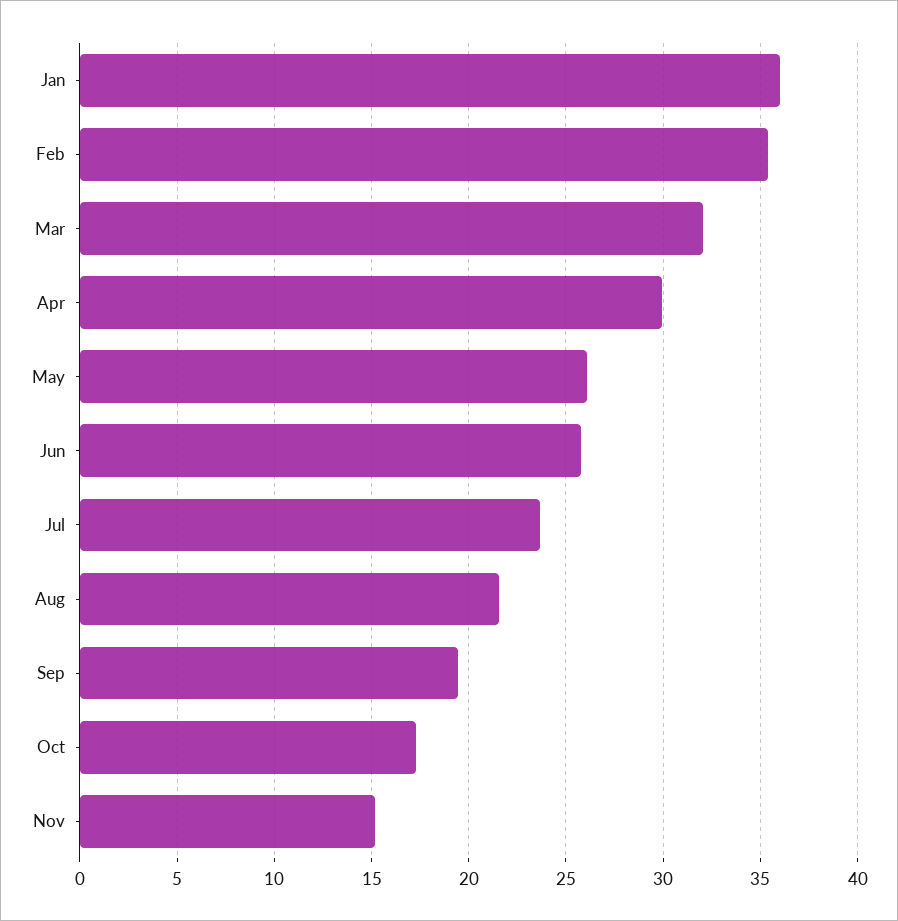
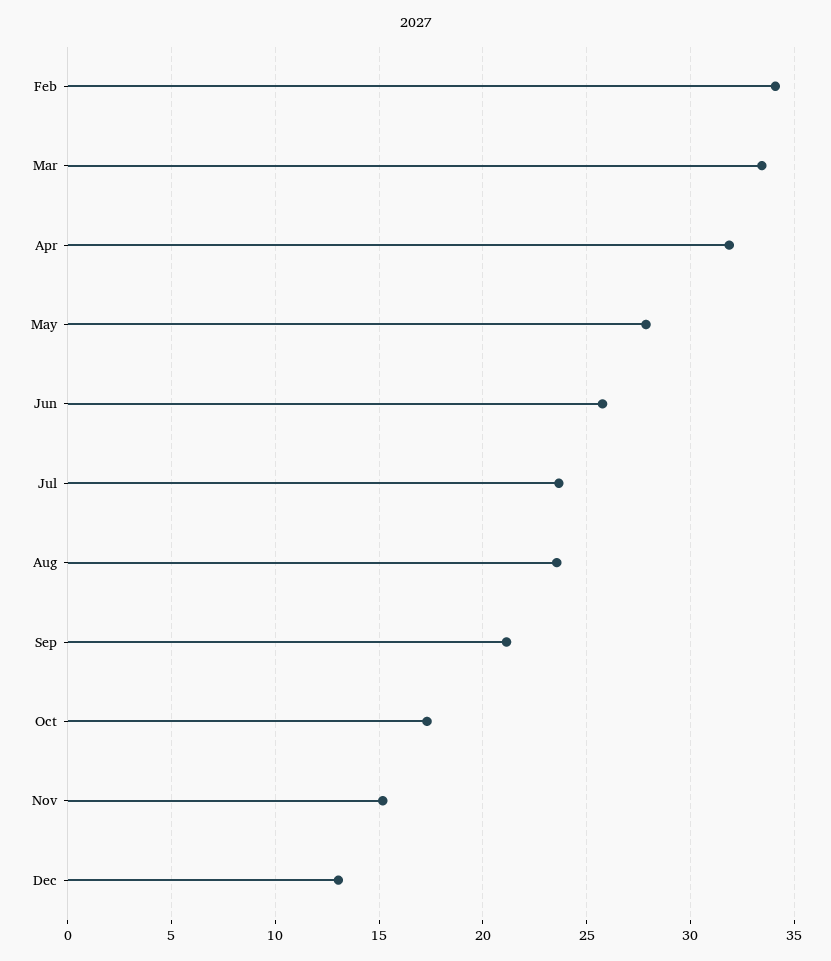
Jan: 36 -> none
Feb: 35.5 -> 34
Mar: 32 -> 33.5
Apr: 30 -> 32
May: 26 -> 28
Aug: 21.5 -> 23.5
Sep: 19.5 -> 21
Dec: none -> 13

